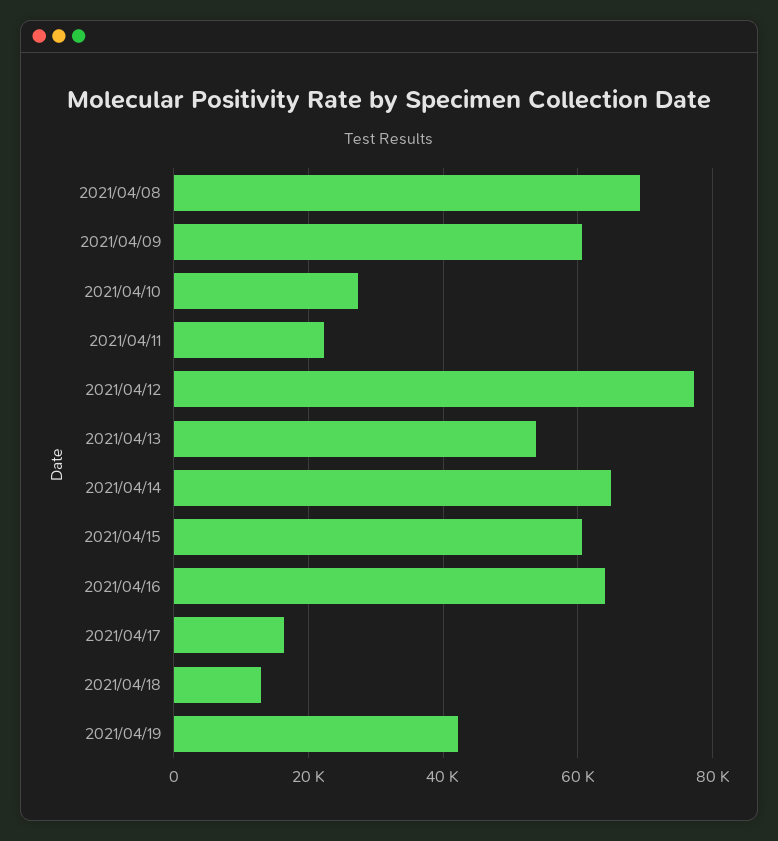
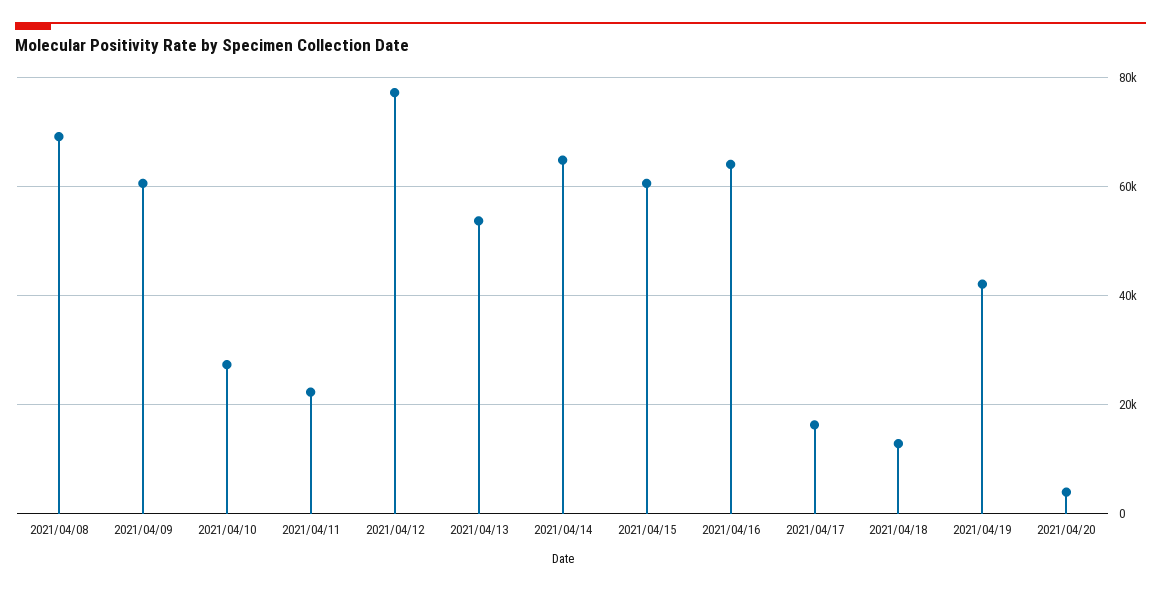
2021/04/20: none -> 4000

